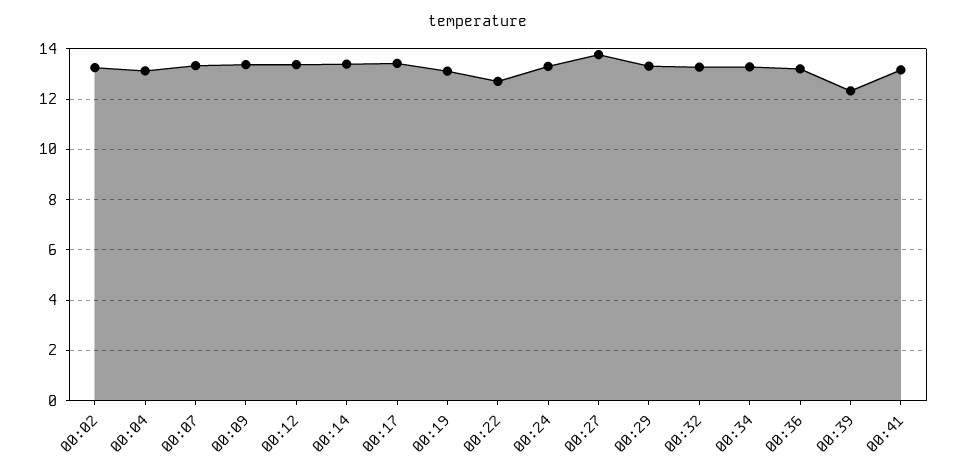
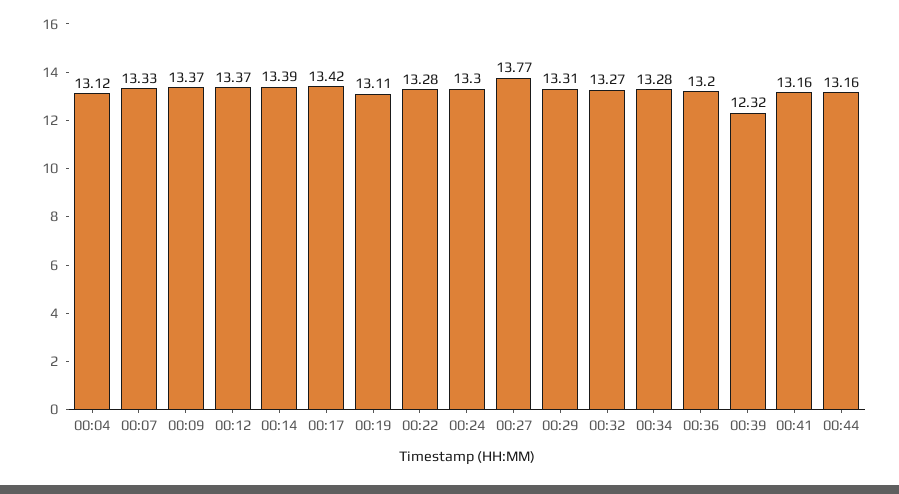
00:02: 13.25 -> none
00:22: 12.75 -> 13.28
00:44: none -> 13.16

